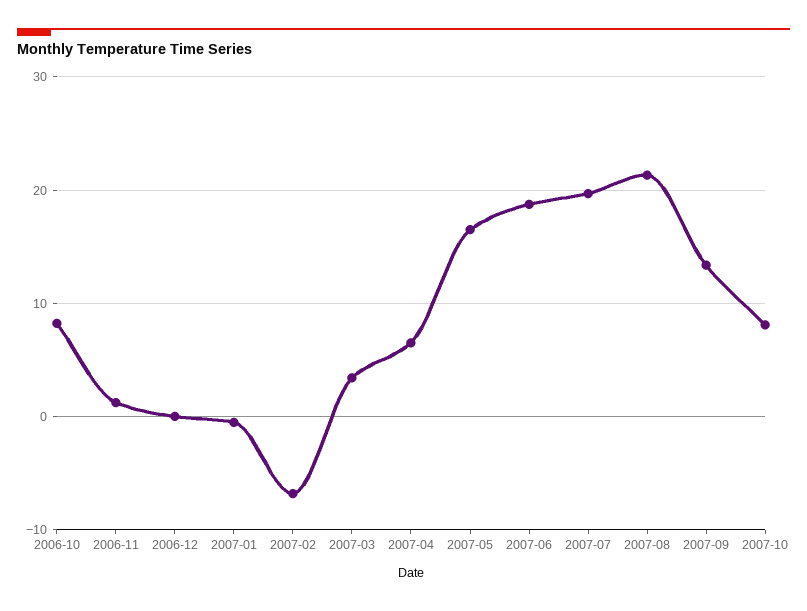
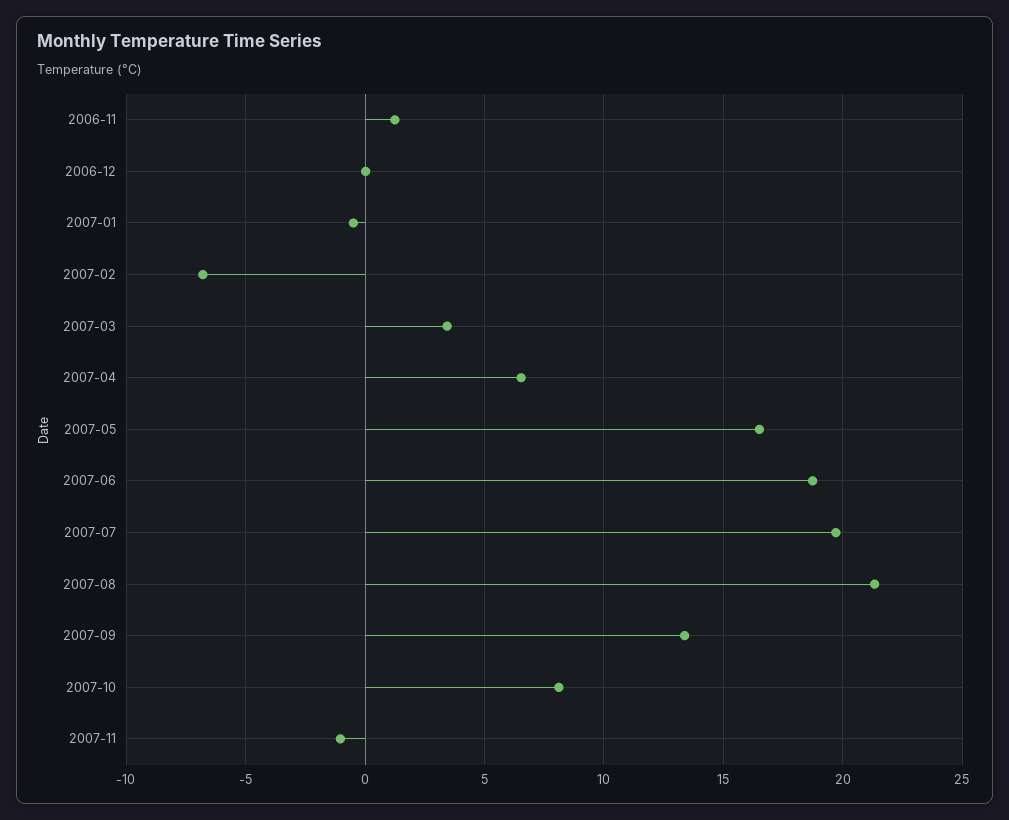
2006-10: 8 -> none
2007-11: none -> -1

